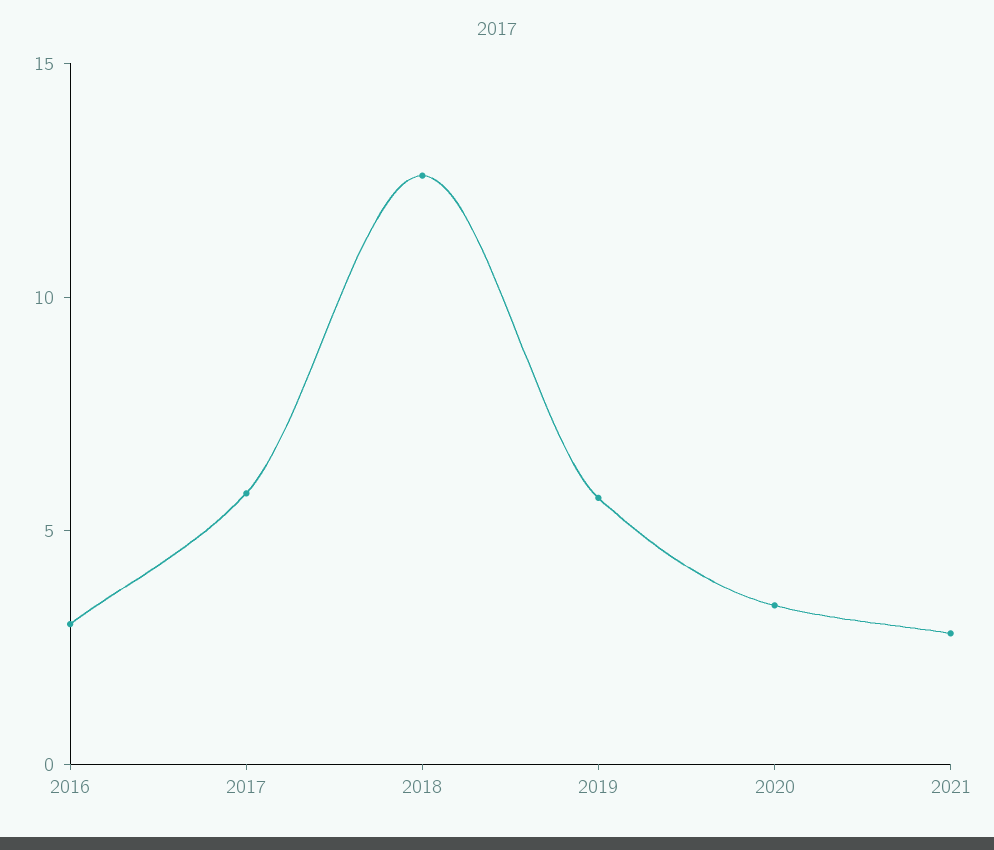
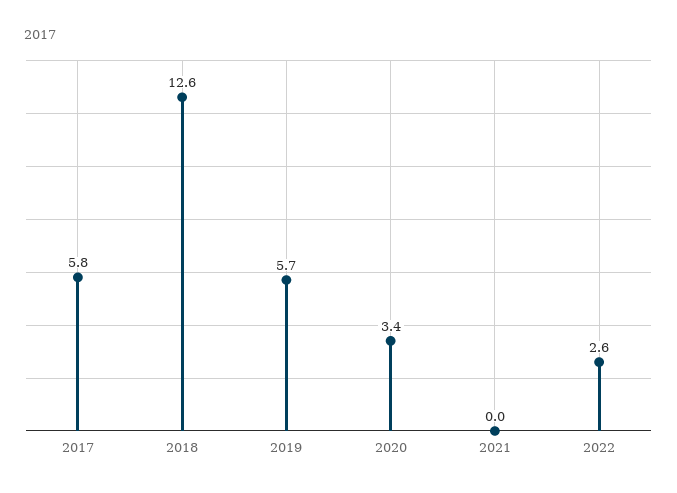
2016: 3 -> none
2021: 3 -> 0
2022: none -> 2.6

